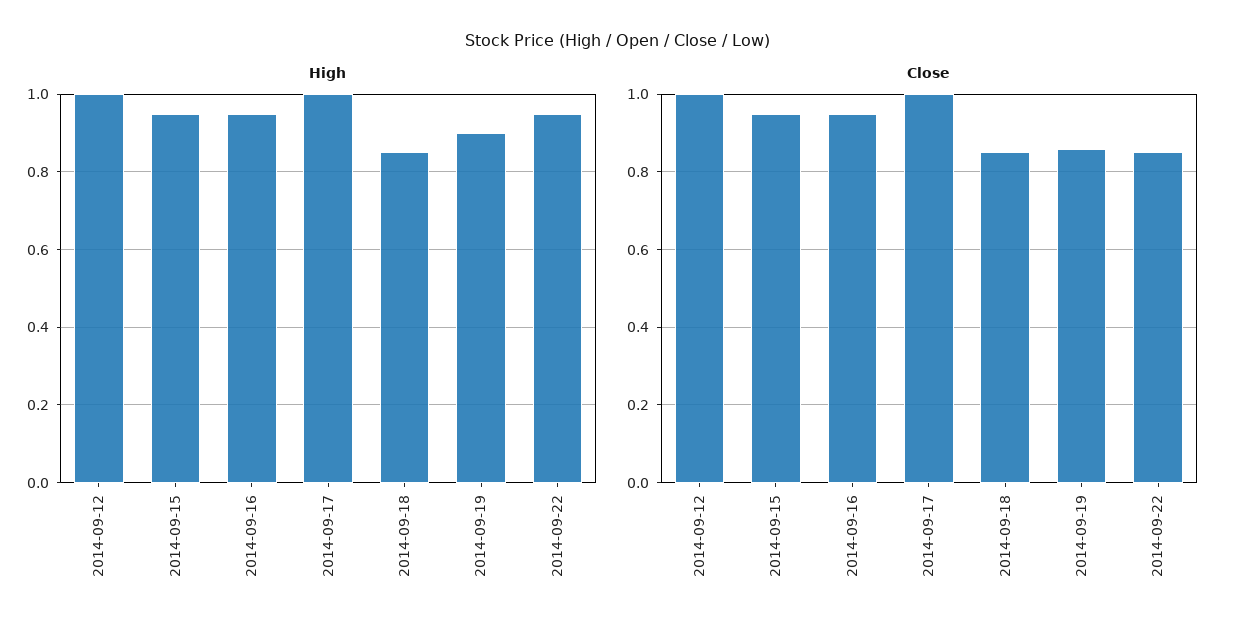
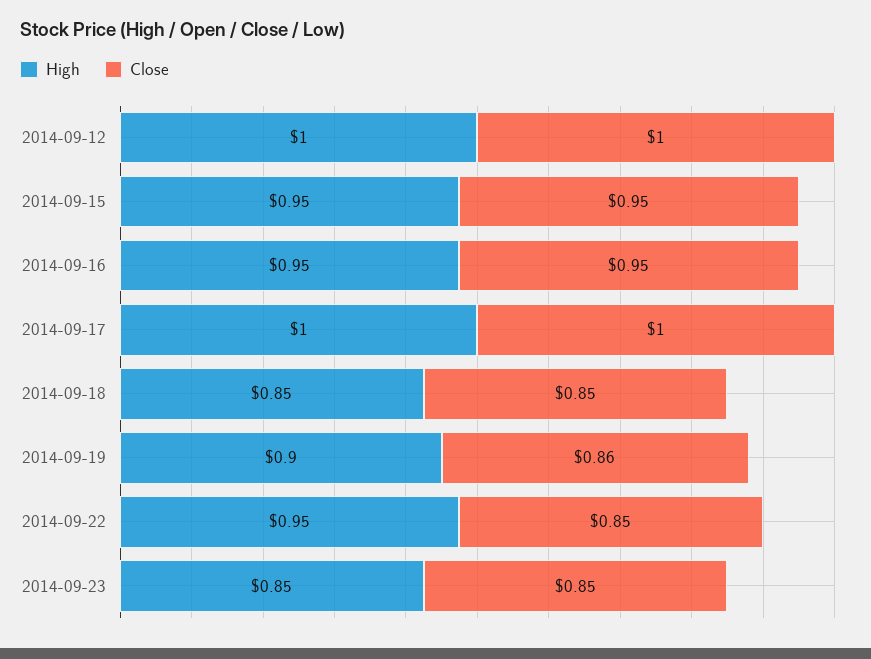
High, 2014-09-23: none -> 0.85
Close, 2014-09-23: none -> 0.85

